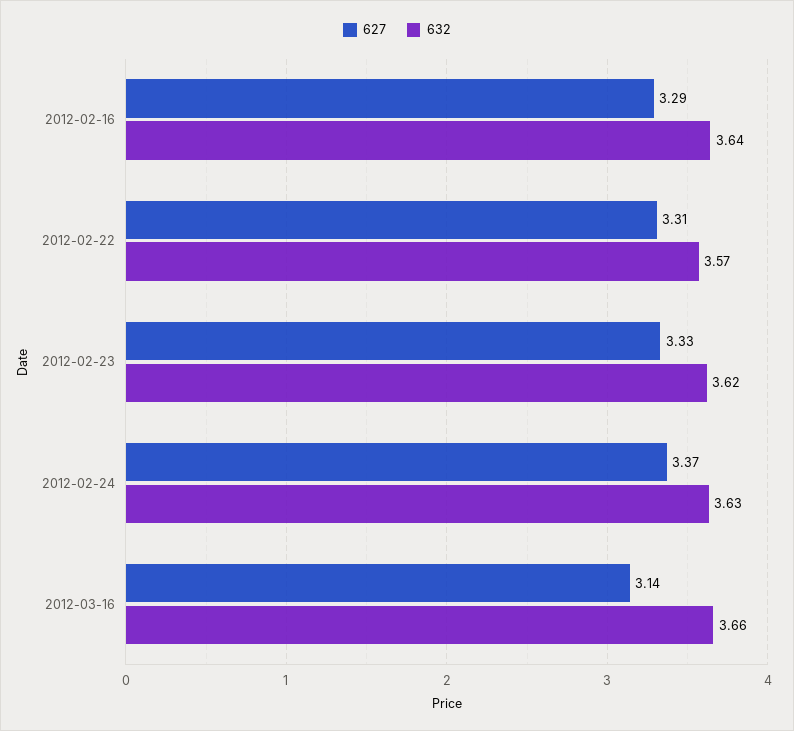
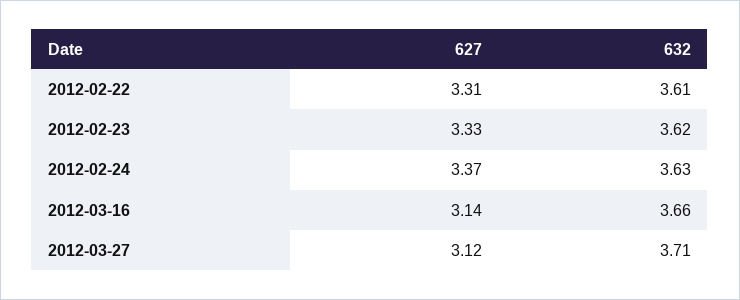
627, 2012-02-16: 3.29 -> none
632, 2012-02-16: 3.64 -> none
632, 2012-02-22: 3.57 -> 3.61
627, 2012-03-27: none -> 3.12
632, 2012-03-27: none -> 3.71

